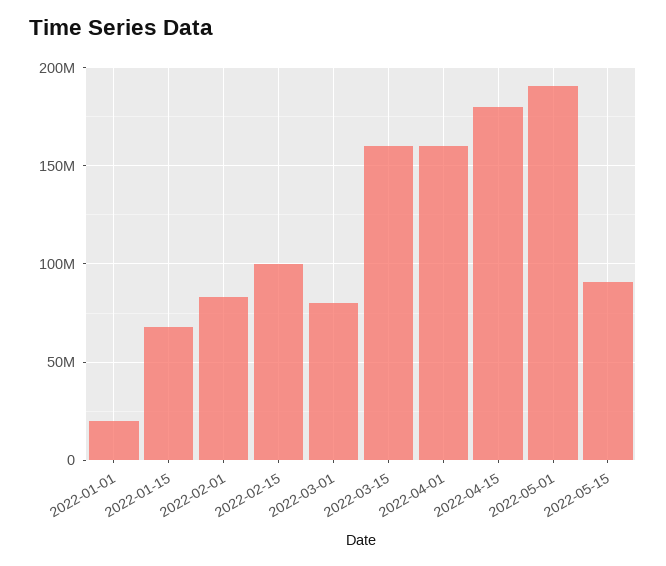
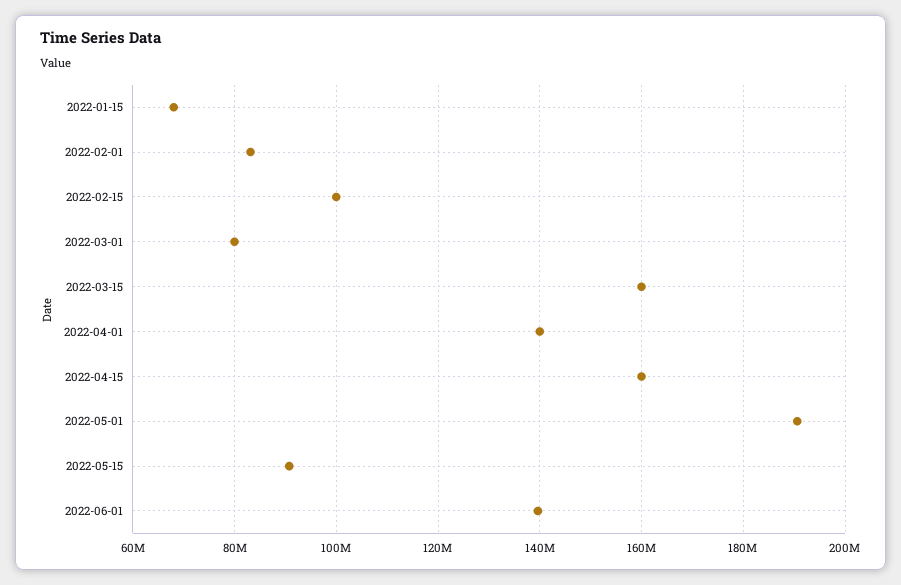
2022-01-01: 20000000 -> none
2022-04-01: 160000000 -> 140000000
2022-04-15: 180000000 -> 160000000
2022-06-01: none -> 140000000

